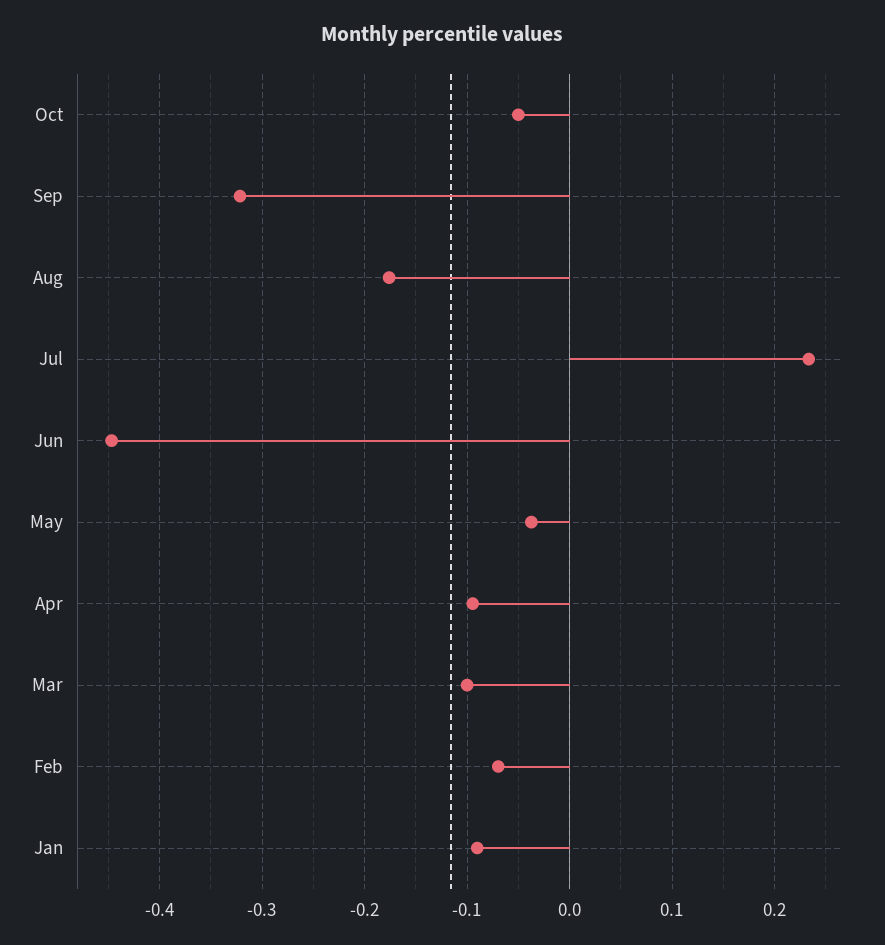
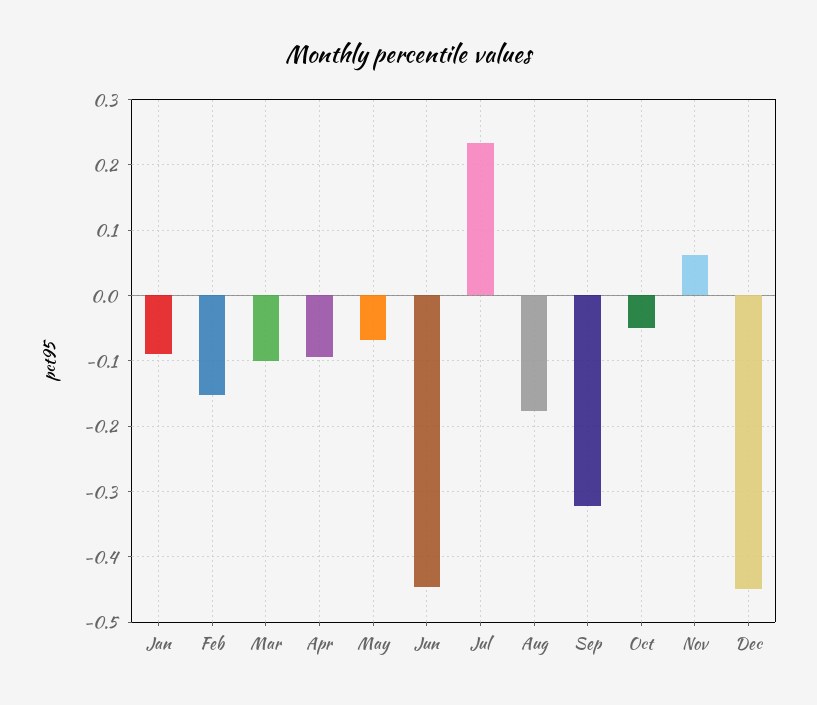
May: -0.04 -> -0.07
Feb: -0.07 -> -0.15
Nov: none -> 0.06
Dec: none -> -0.45

